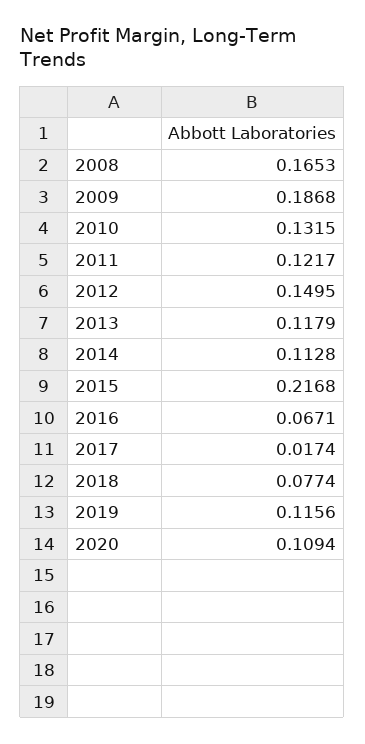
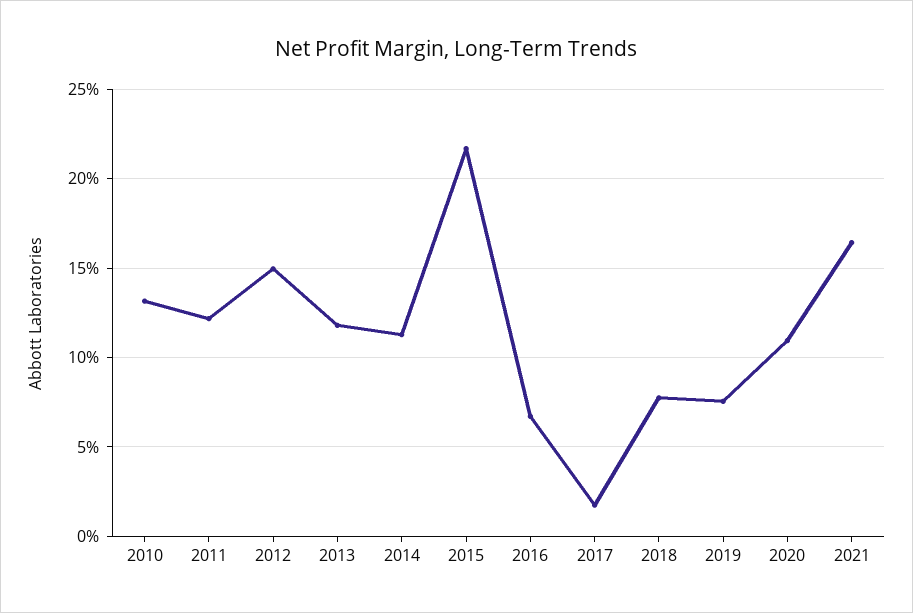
2008: 0.1653 -> none
2009: 0.1868 -> none
2019: 0.1156 -> 0.075
2021: none -> 0.165

